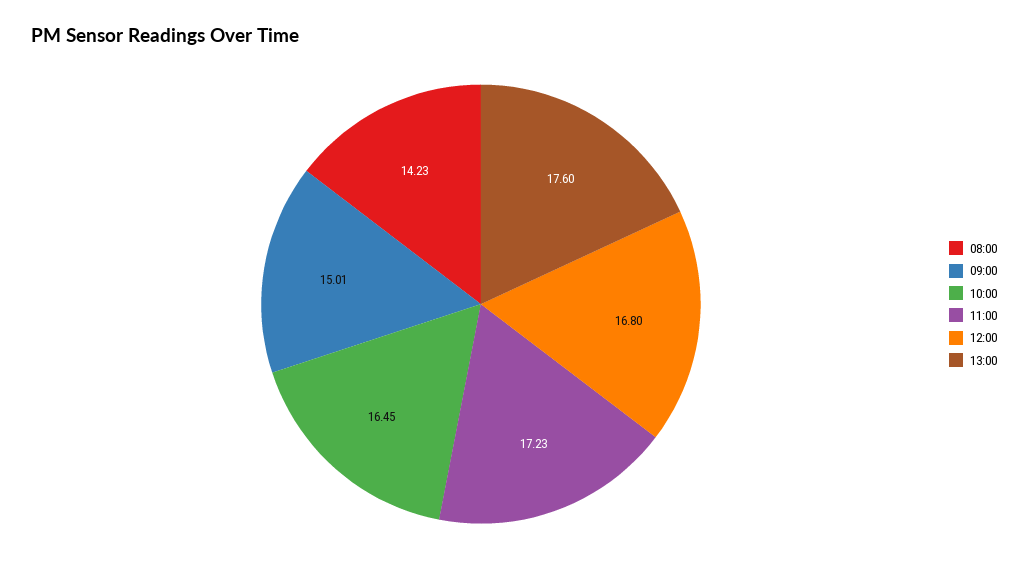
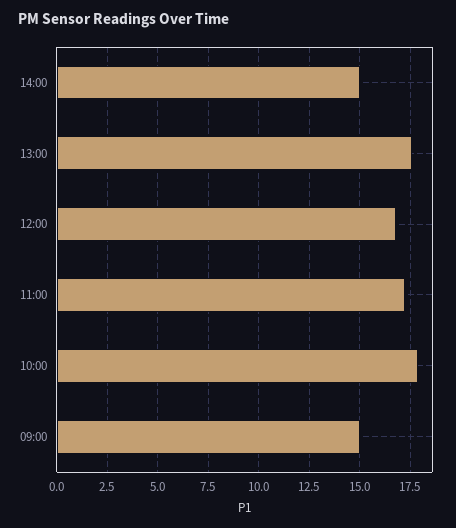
08:00: 14.23 -> none
10:00: 16.45 -> 18
14:00: none -> 15

